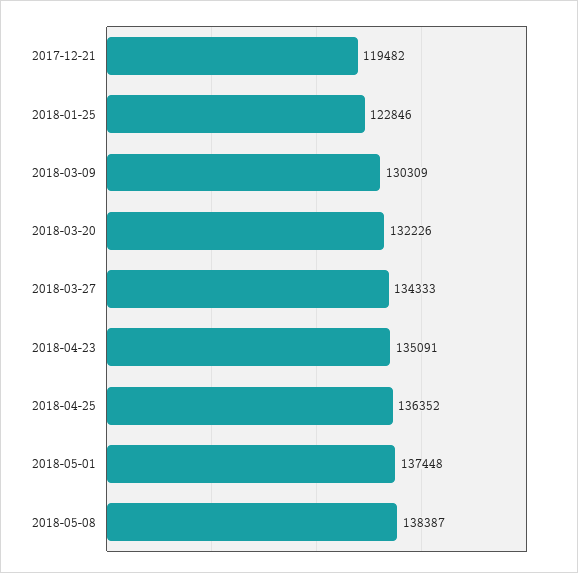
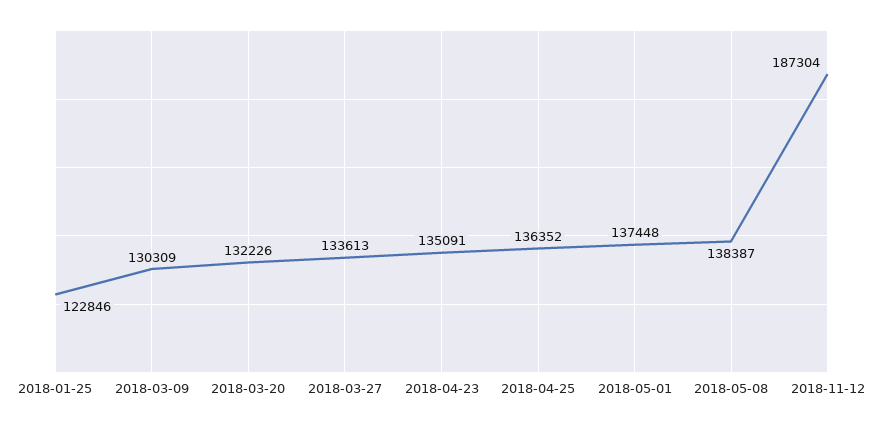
2017-12-21: 119482 -> none
2018-03-27: 134333 -> 133613
2018-11-12: none -> 187304

